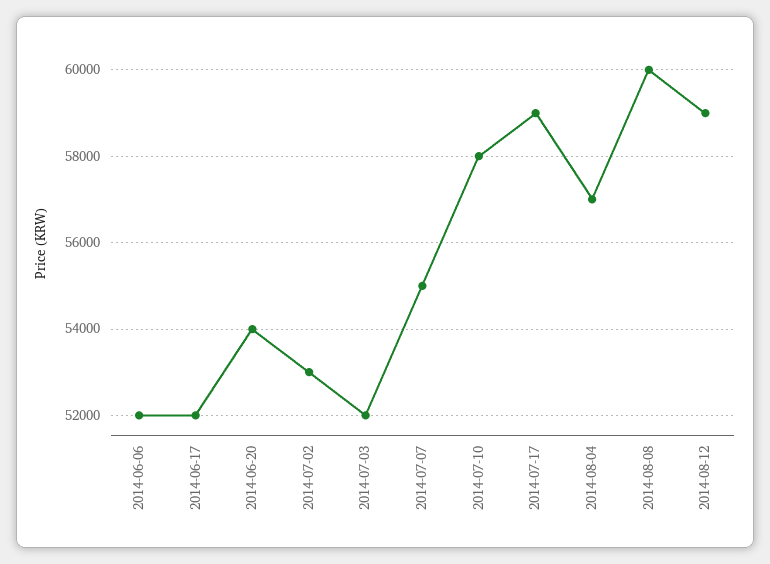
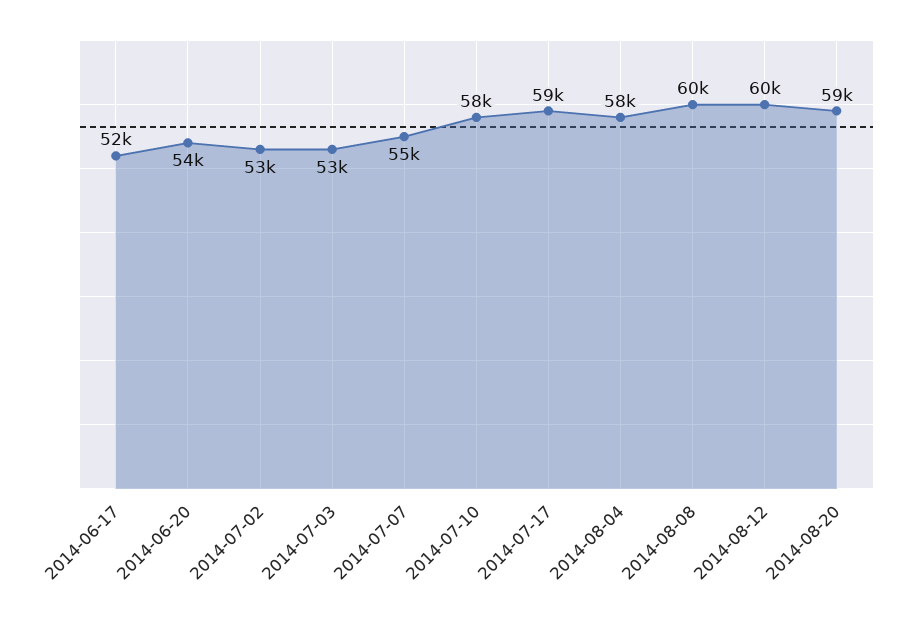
2014-06-06: 52000 -> none
2014-07-03: 52000 -> 53000
2014-08-04: 57000 -> 58000
2014-08-12: 59000 -> 60000
2014-08-20: none -> 59000

